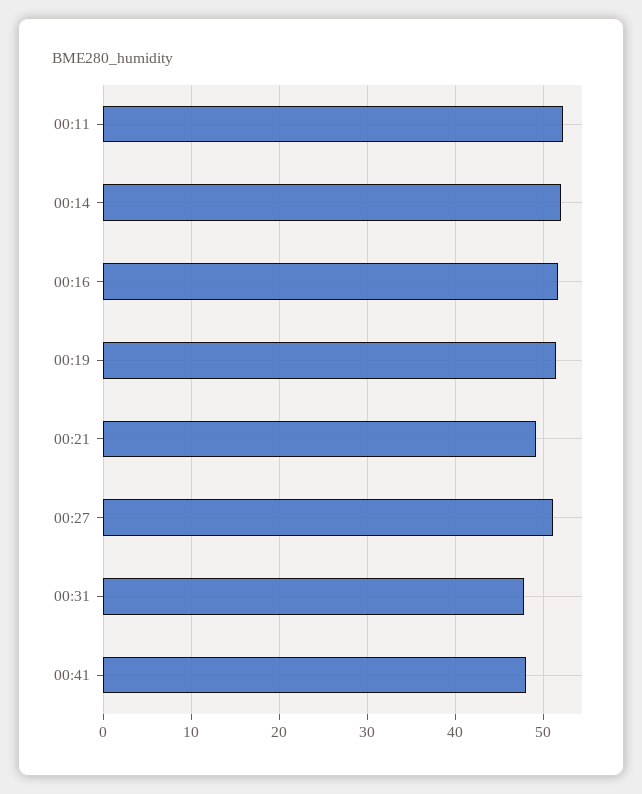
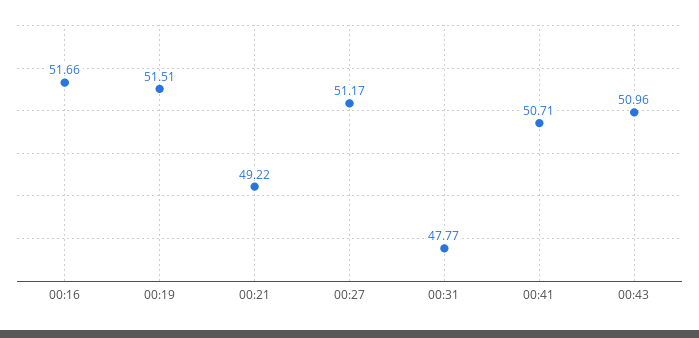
00:11: 52 -> none
00:14: 52 -> none
00:41: 48 -> 50.71
00:43: none -> 50.96

